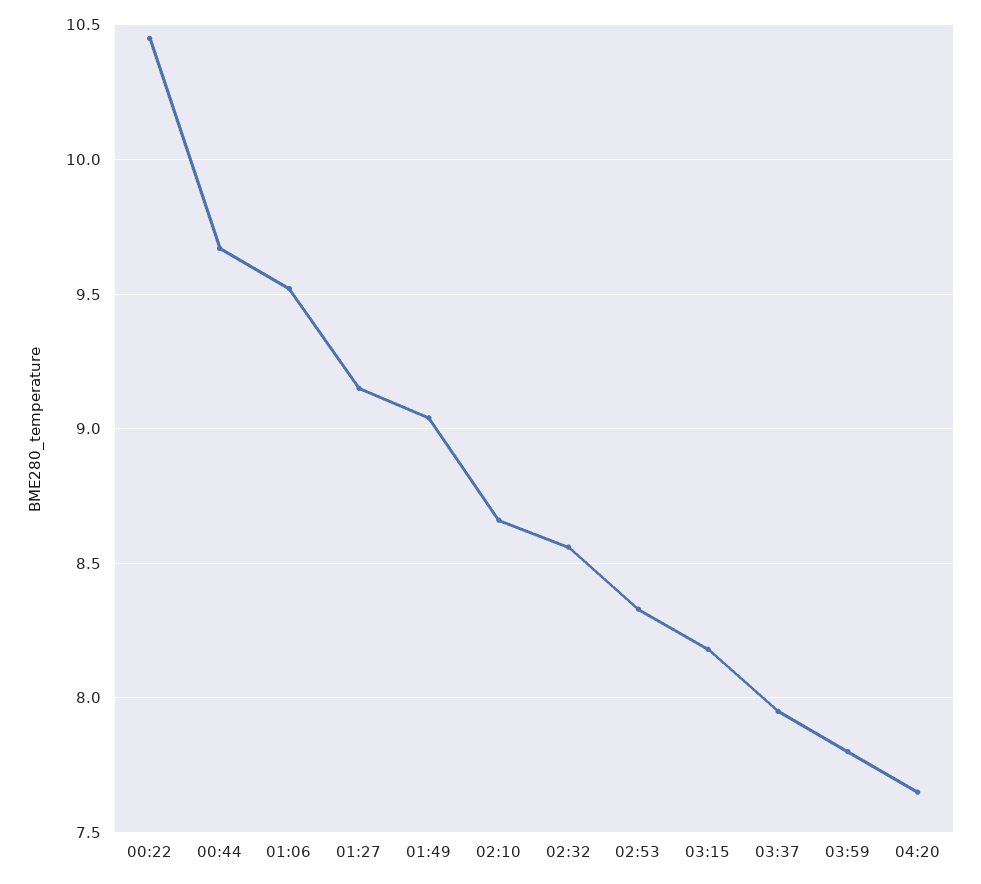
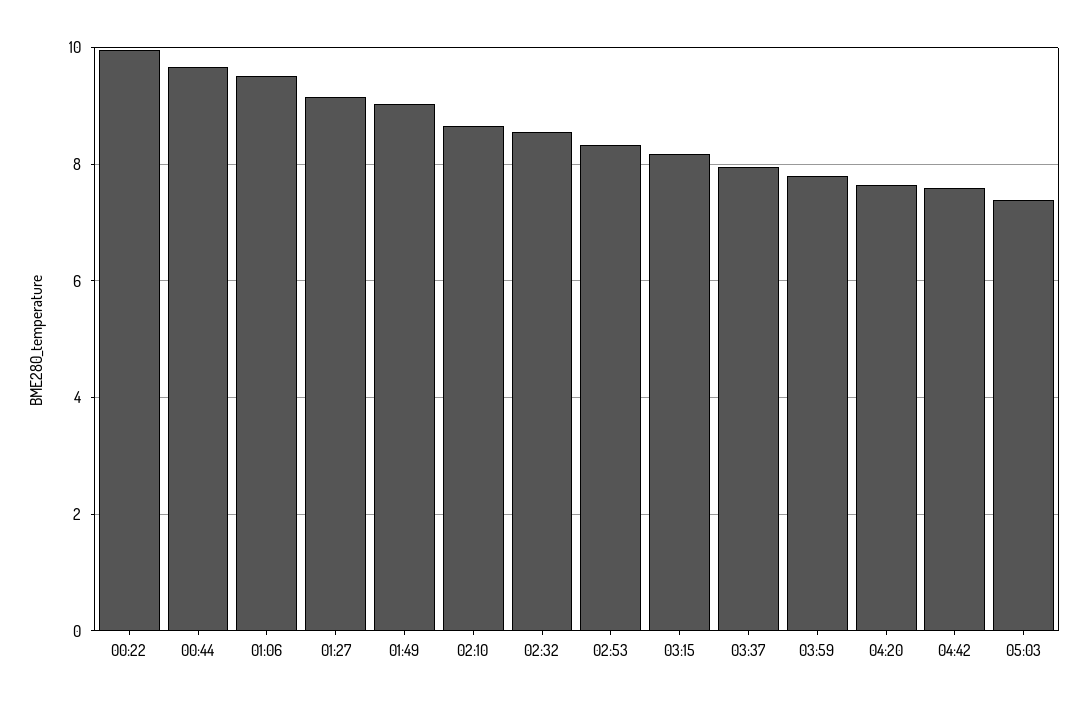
00:22: 10.45 -> 10
04:42: none -> 7.6
05:03: none -> 7.4

